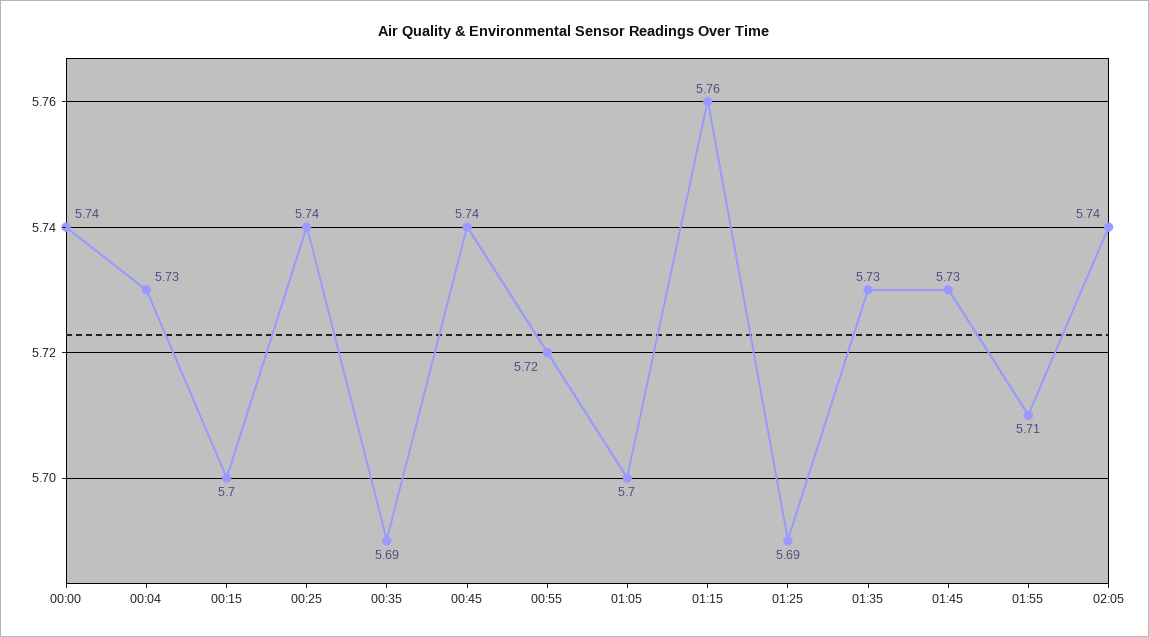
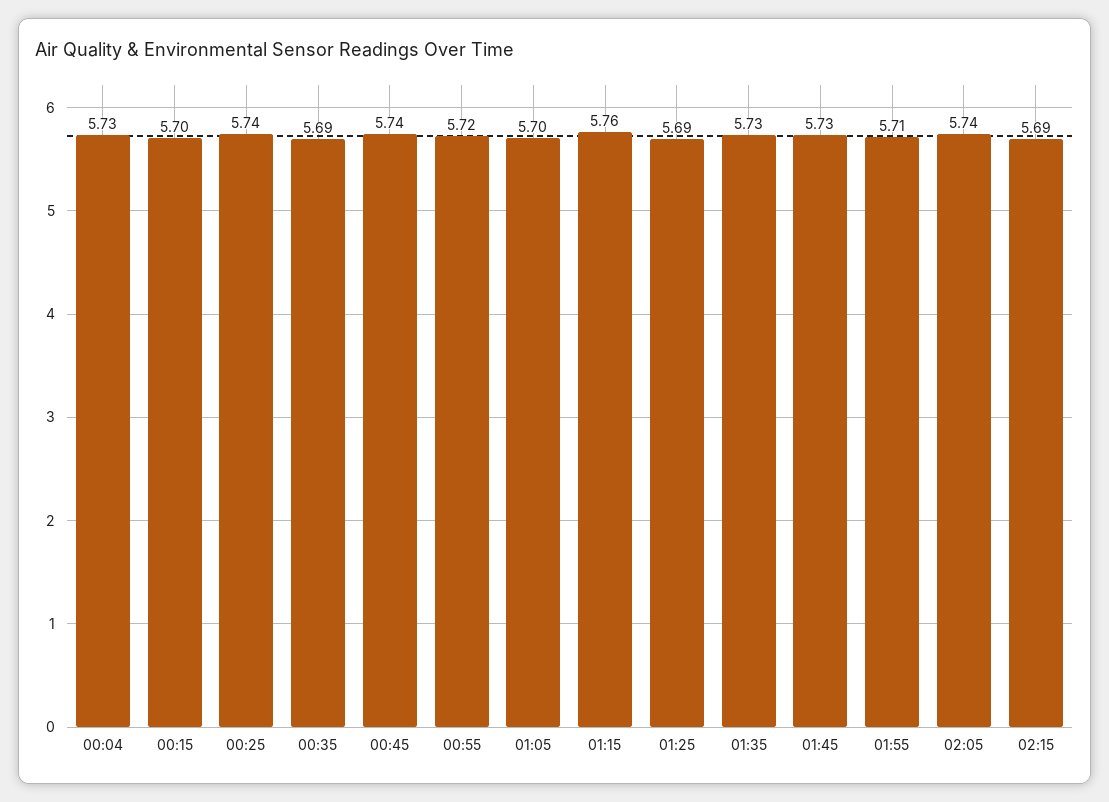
00:00: 5.74 -> none
02:15: none -> 5.69

